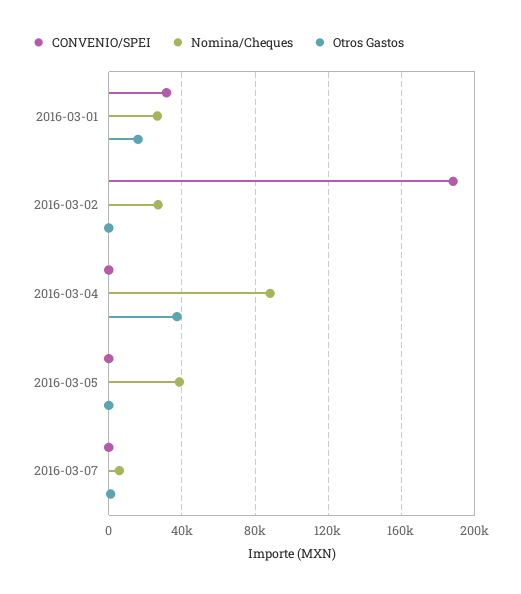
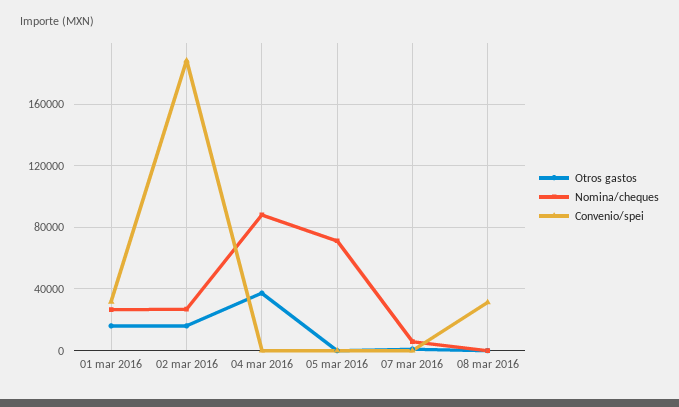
Otros Gastos, 2016-03-02: 0 -> 15000
Nomina/Cheques, 2016-03-05: 40000 -> 70000
Otros Gastos, 08 mar 2016: none -> 0
Nomina/Cheques, 08 mar 2016: none -> 0
CONVENIO/SPEI, 08 mar 2016: none -> 30000

